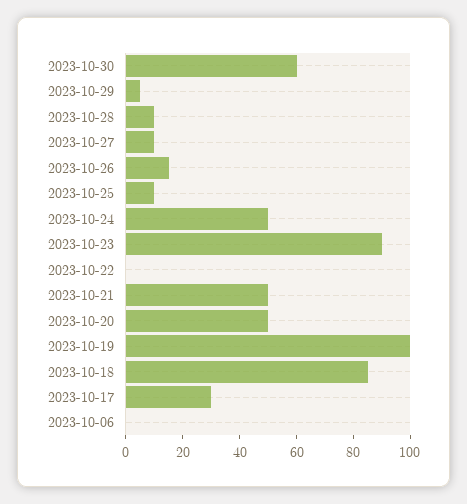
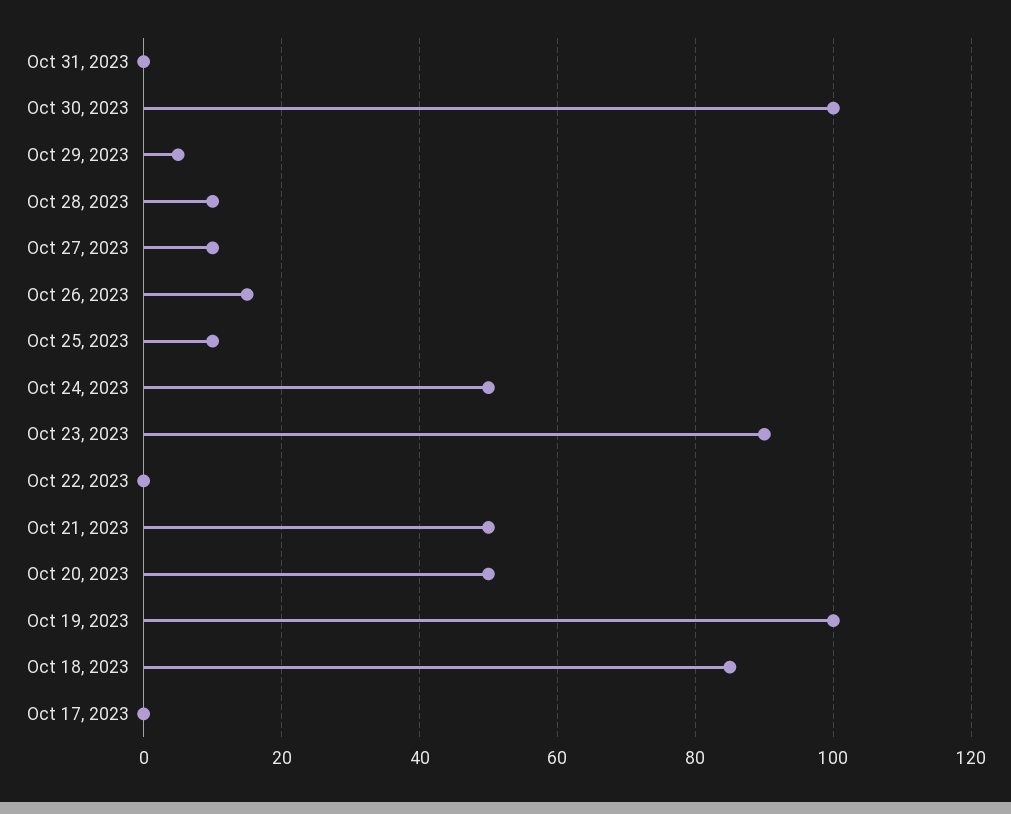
2023-10-30: 60 -> 100
2023-10-17: 30 -> 0
2023-10-06: 0 -> none
Oct 31, 2023: none -> 0

